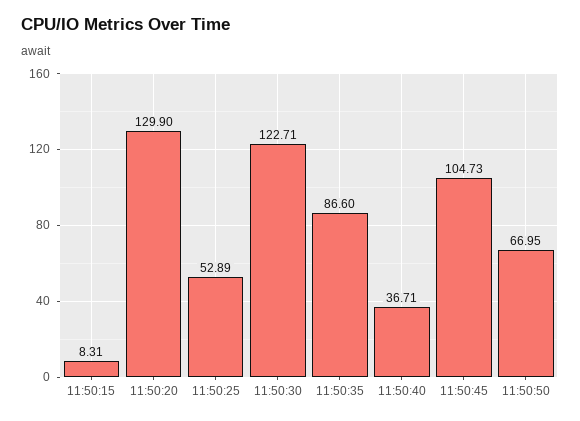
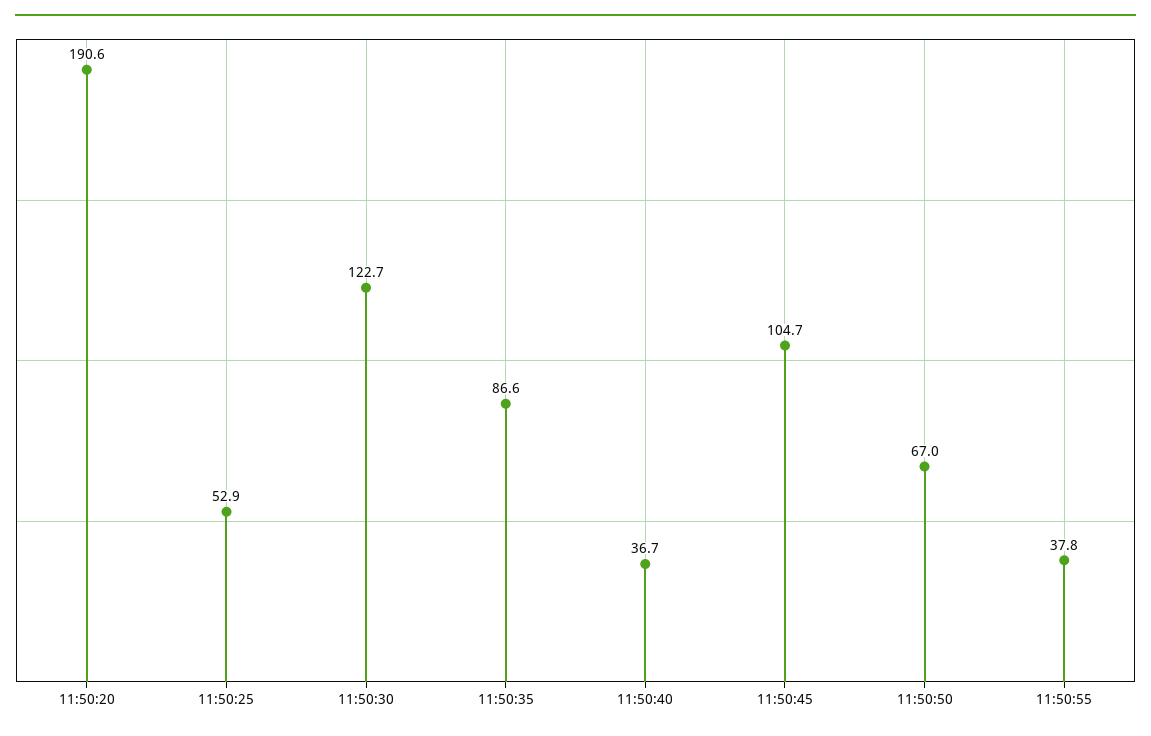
11:50:15: 8.31 -> none
11:50:20: 129.9 -> 190.6
11:50:55: none -> 37.8

